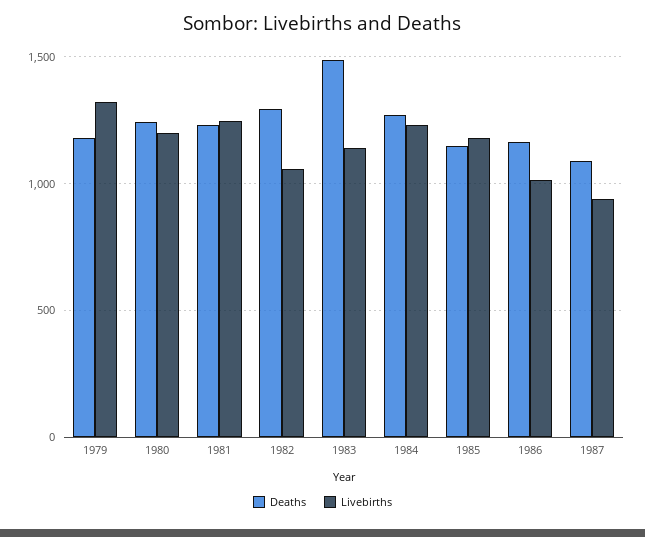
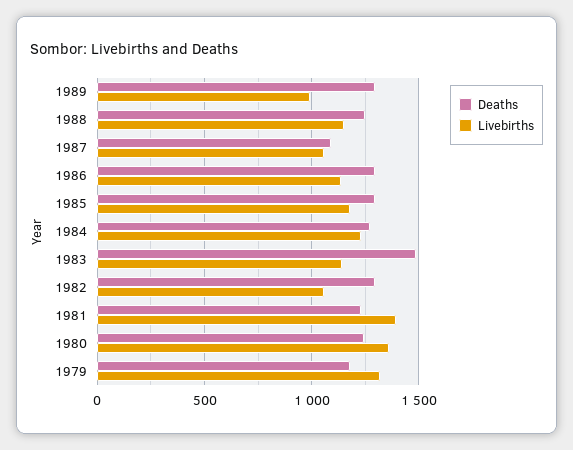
Livebirths, 1980: 1200 -> 1350
Livebirths, 1981: 1250 -> 1400
Deaths, 1985: 1150 -> 1300
Deaths, 1986: 1150 -> 1300
Livebirths, 1986: 1000 -> 1150
Livebirths, 1987: 950 -> 1050
Deaths, 1989: none -> 1300
Livebirths, 1989: none -> 1000
Deaths, 1988: none -> 1250
Livebirths, 1988: none -> 1150

